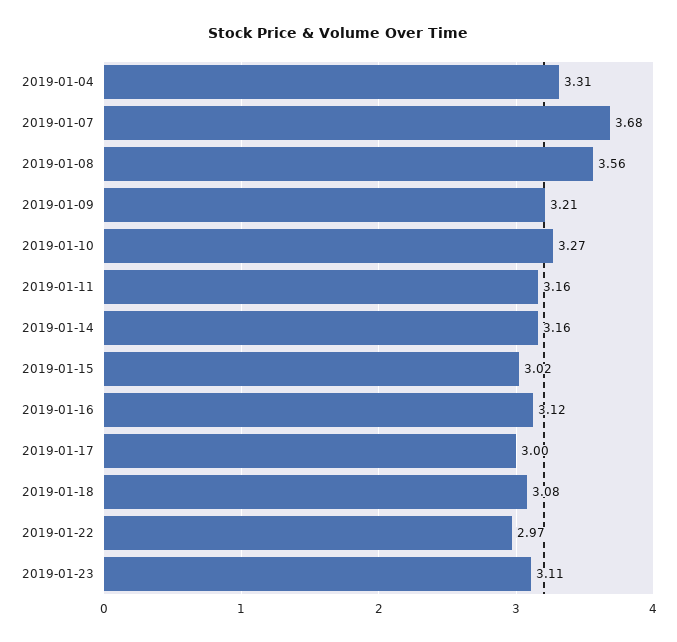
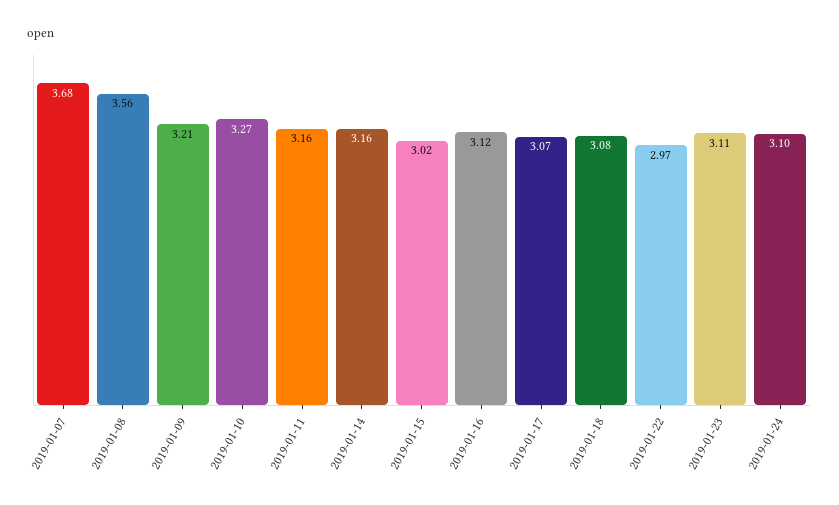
2019-01-04: 3.31 -> none
2019-01-17: 3 -> 3.07
2019-01-24: none -> 3.1

